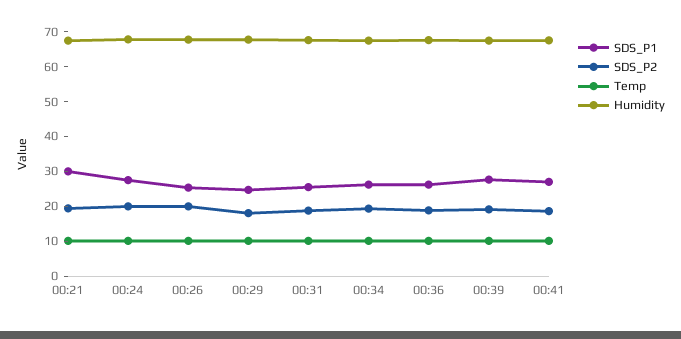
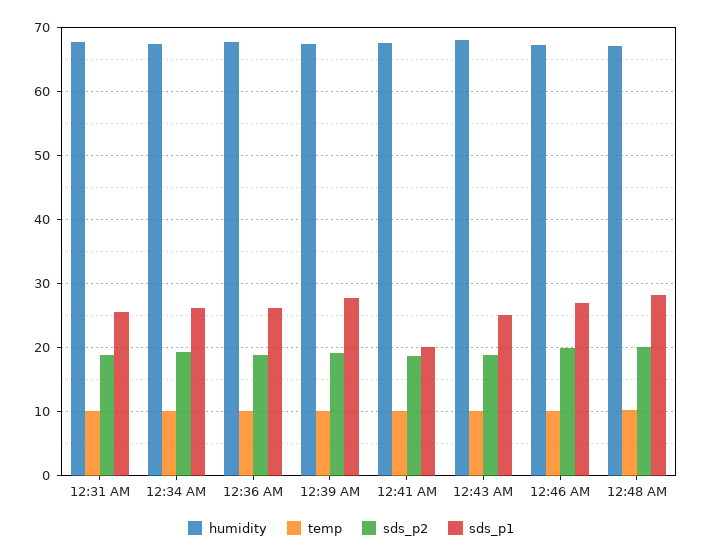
SDS_P1, 00:21: 30 -> none
SDS_P2, 00:21: 20 -> none
Temp, 00:21: 10 -> none
Humidity, 00:21: 67.5 -> none
SDS_P1, 00:24: 27.5 -> none
SDS_P2, 00:24: 20 -> none
Temp, 00:24: 10 -> none
Humidity, 00:24: 67.5 -> none
SDS_P1, 00:26: 25 -> none
SDS_P2, 00:26: 20 -> none
Temp, 00:26: 10 -> none
Humidity, 00:26: 67.5 -> none
SDS_P1, 00:29: 25 -> none
SDS_P2, 00:29: 17.5 -> none
Temp, 00:29: 10 -> none
Humidity, 00:29: 67.5 -> none
SDS_P1, 00:41: 27.5 -> 20
Humidity, 12:43 AM: none -> 68
Temp, 12:43 AM: none -> 10
SDS_P2, 12:43 AM: none -> 19
SDS_P1, 12:43 AM: none -> 25
Humidity, 12:46 AM: none -> 67
Temp, 12:46 AM: none -> 10
SDS_P2, 12:46 AM: none -> 20
SDS_P1, 12:46 AM: none -> 27
Humidity, 12:48 AM: none -> 67
Temp, 12:48 AM: none -> 10
SDS_P2, 12:48 AM: none -> 20
SDS_P1, 12:48 AM: none -> 28

